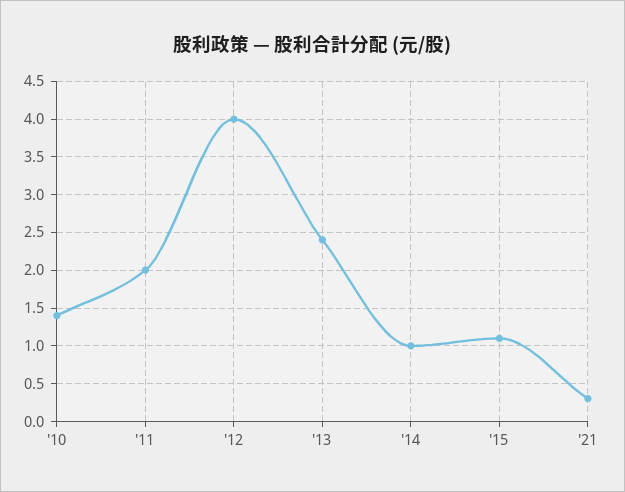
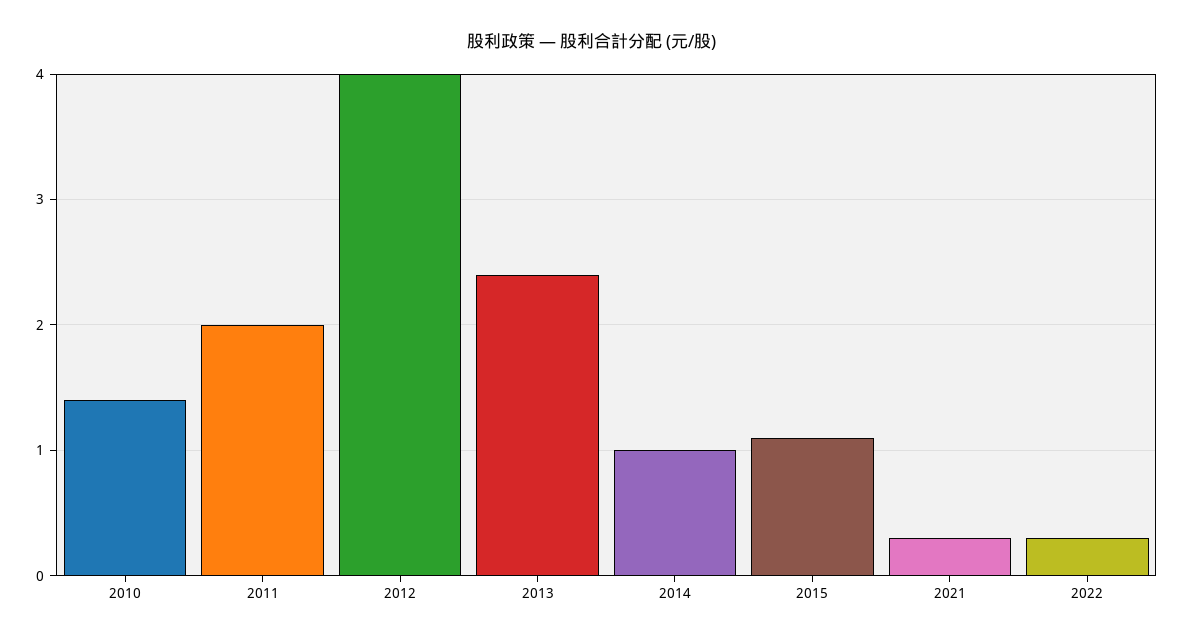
2022: none -> 0.3

